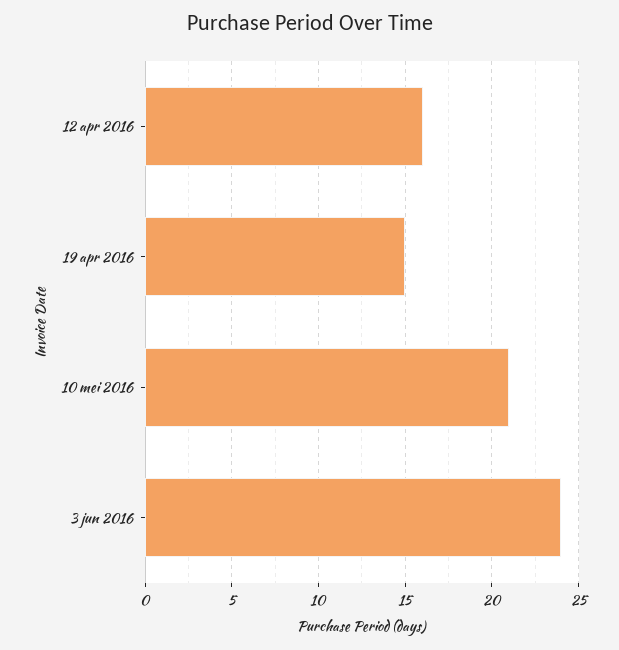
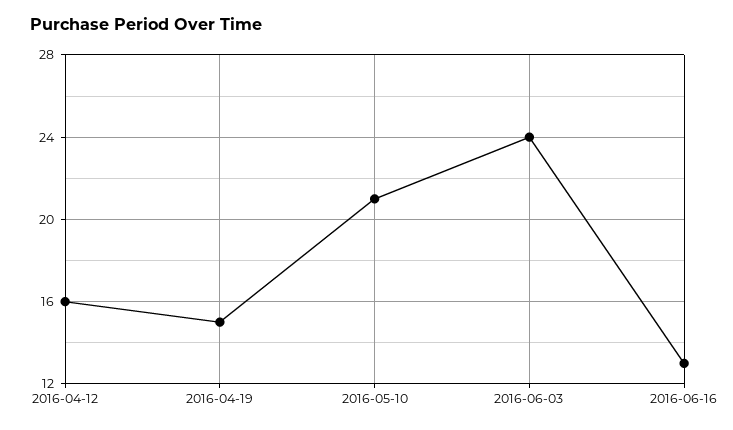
2016-06-16: none -> 13

